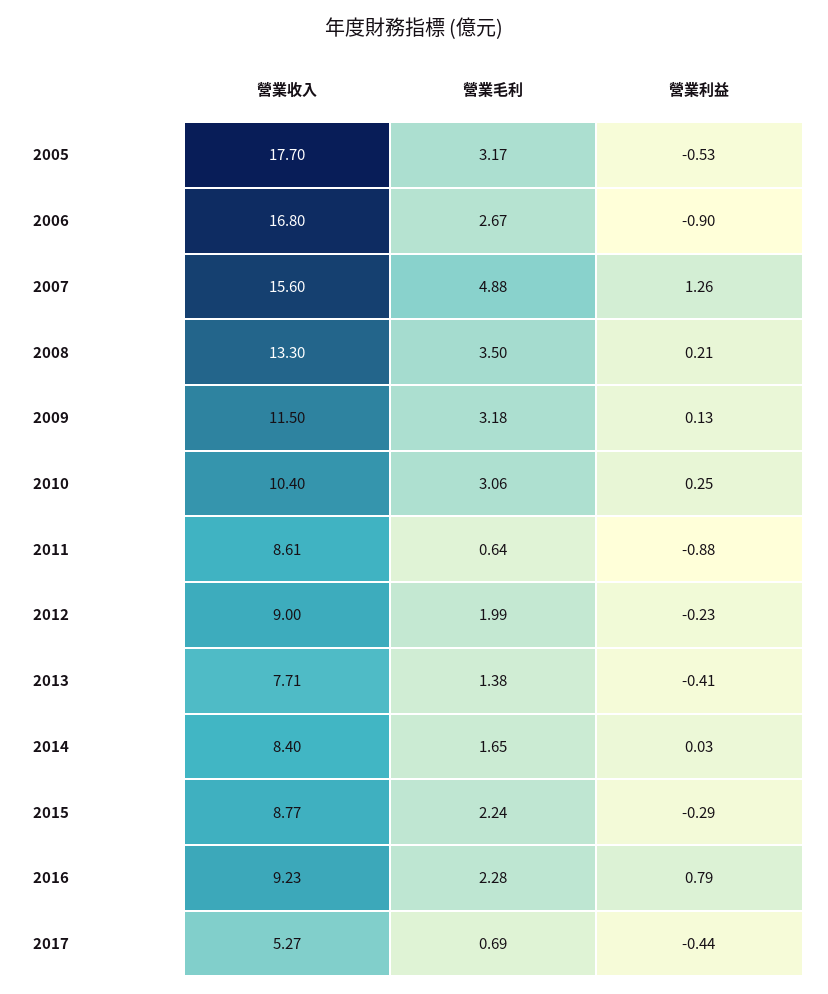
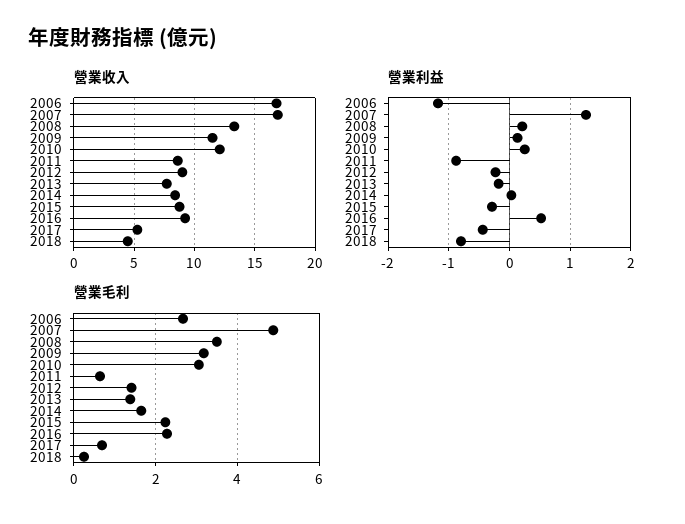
營業收入, 2005: 17.7 -> none
營業毛利, 2005: 3.17 -> none
營業利益, 2005: -0.53 -> none
營業利益, 2006: -0.9 -> -1.2
營業收入, 2007: 15.6 -> 17
營業收入, 2010: 10.4 -> 12
營業毛利, 2012: 1.99 -> 1.4
營業利益, 2013: -0.41 -> -0.2
營業利益, 2016: 0.79 -> 0.5
營業收入, 2018: none -> 4.5
營業利益, 2018: none -> -0.8
營業毛利, 2018: none -> 0.2

